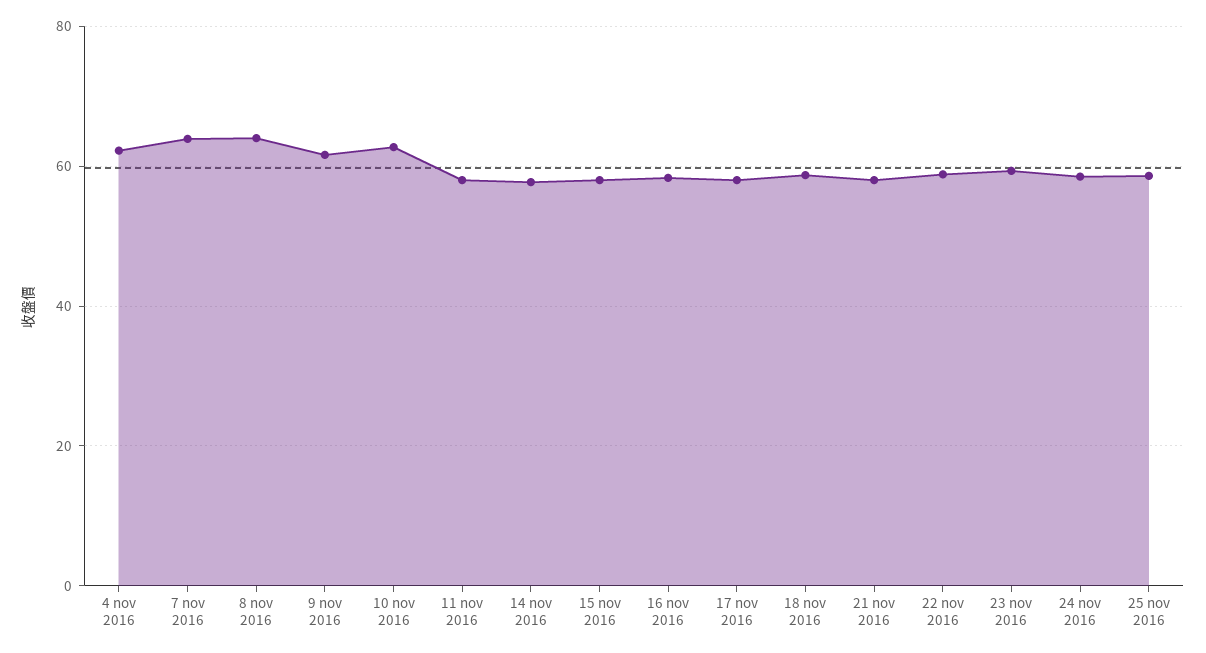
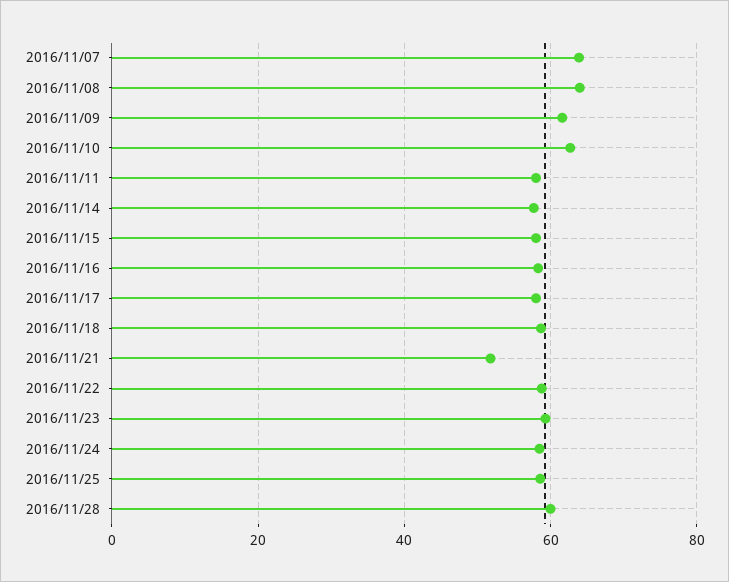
4 nov 2016: 62 -> none
21 nov 2016: 58 -> 52
2016/11/28: none -> 60

